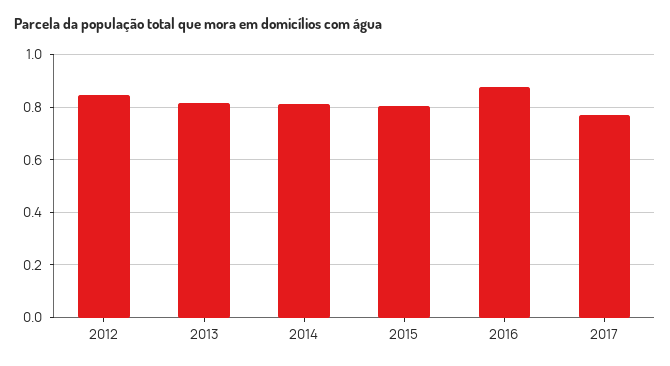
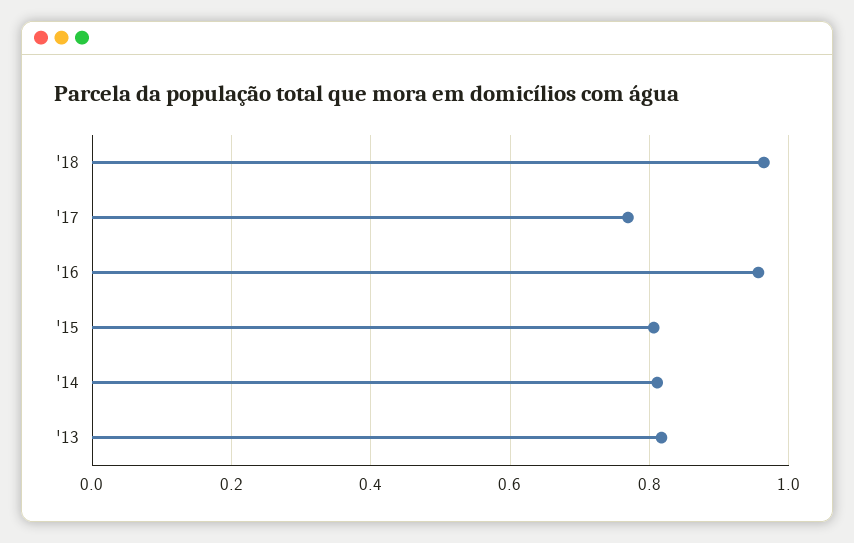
2012: 0.85 -> none
2016: 0.875 -> 0.96
'18: none -> 0.96

